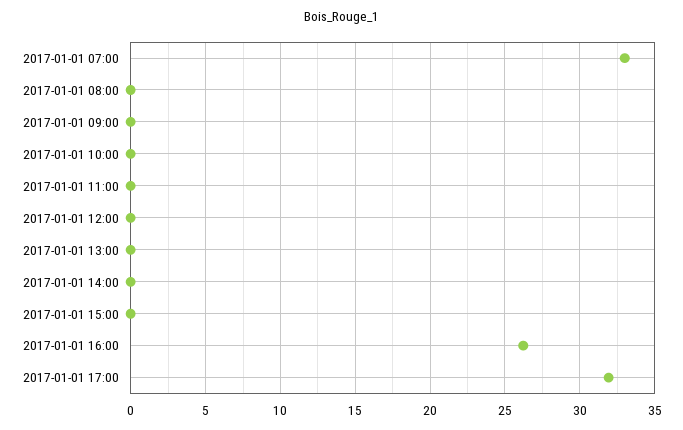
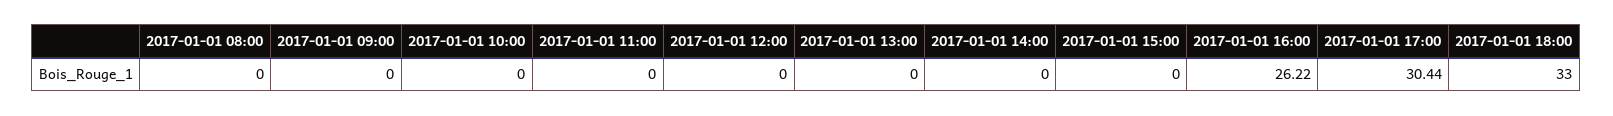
2017-01-01 07:00: 33 -> none
2017-01-01 17:00: 32 -> 30.44
2017-01-01 18:00: none -> 33

